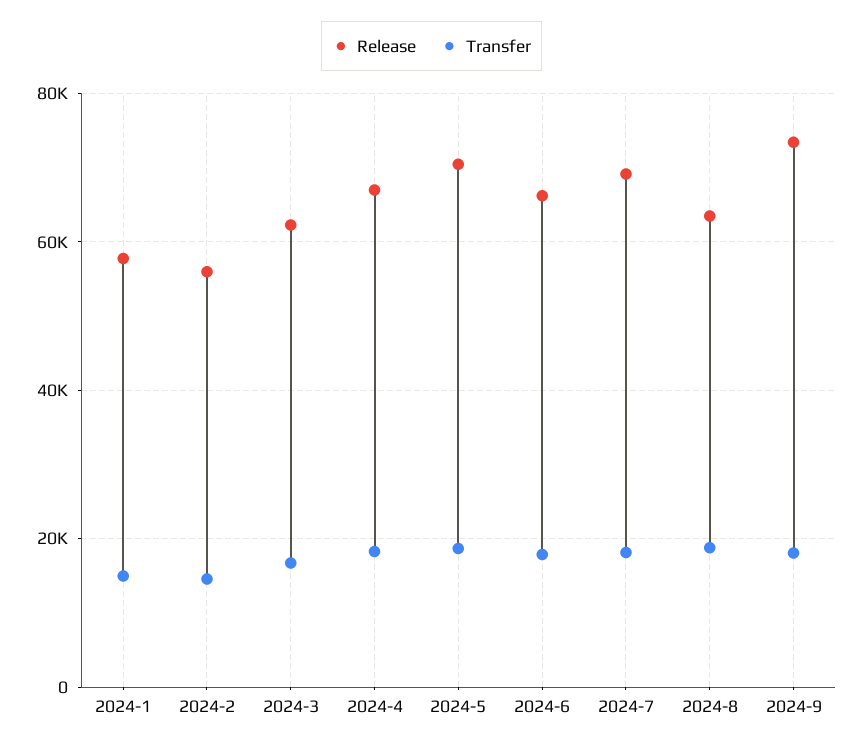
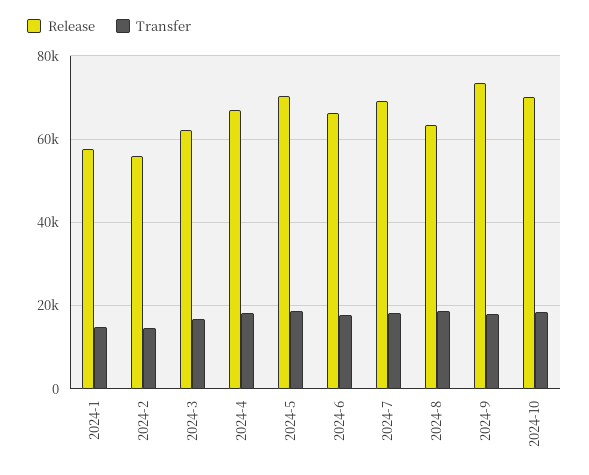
Release, 2024-10: none -> 70000
Transfer, 2024-10: none -> 18000

